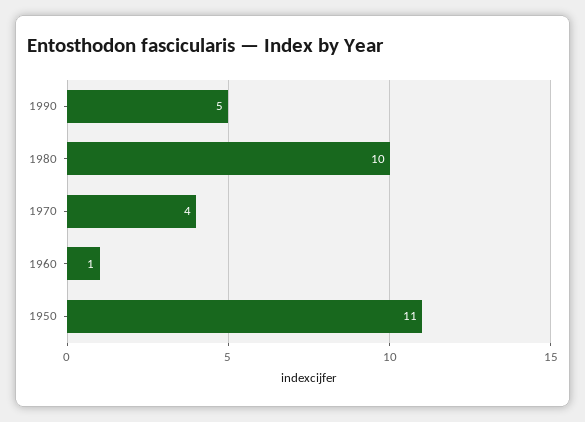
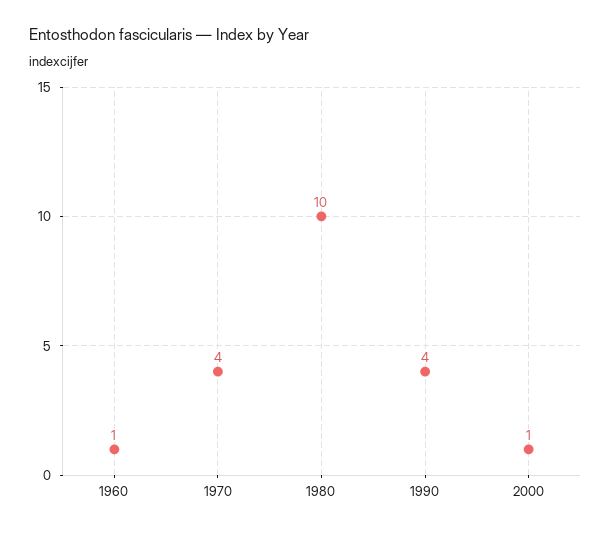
1990: 5 -> 4
1950: 11 -> none
2000: none -> 1

